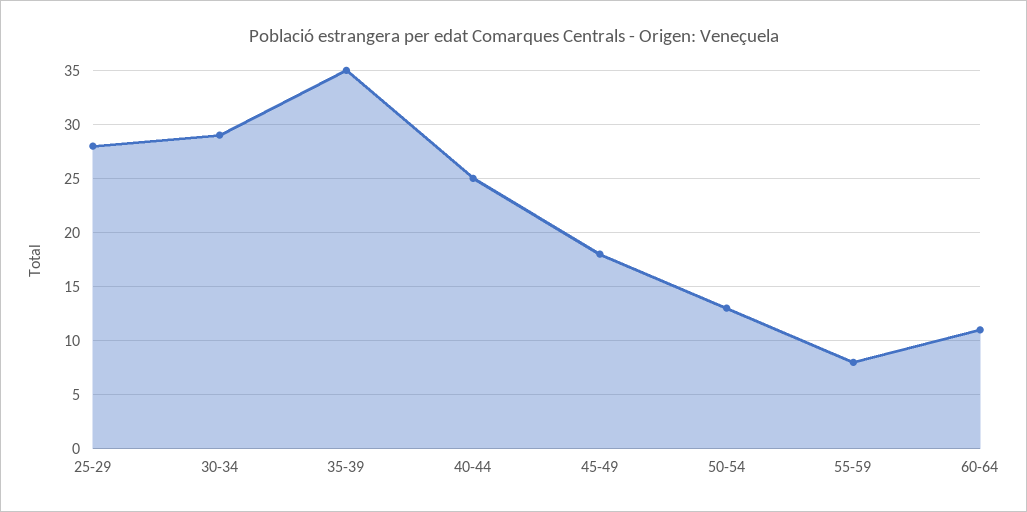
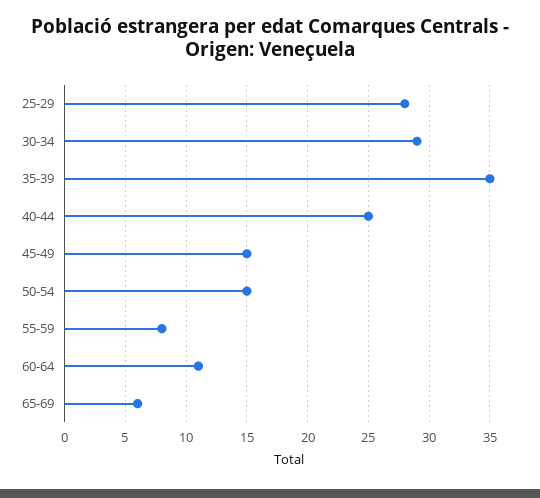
45-49: 18 -> 15
50-54: 13 -> 15
65-69: none -> 6

